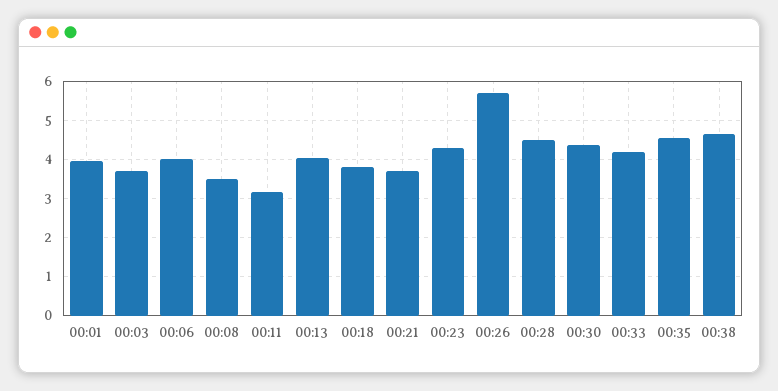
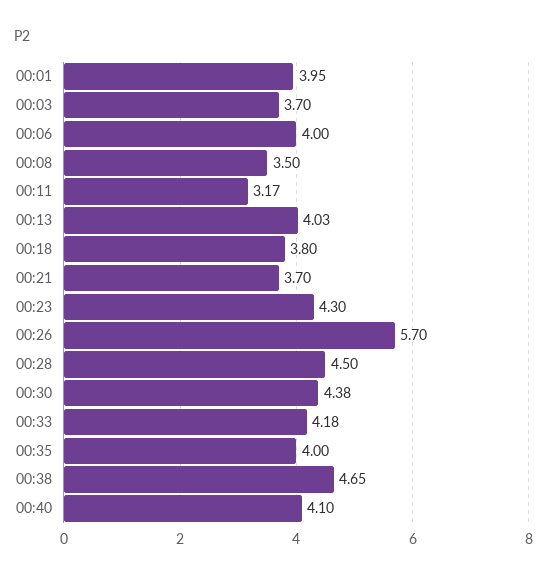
00:35: 4.6 -> 4
00:40: none -> 4.1

